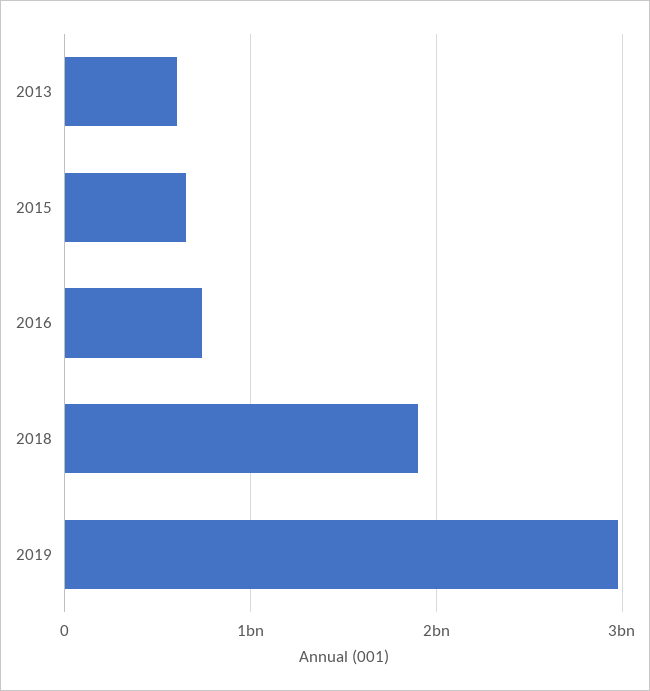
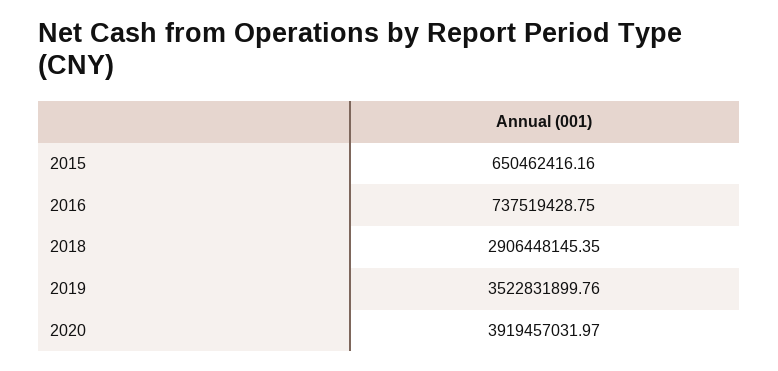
2013: 600000000 -> none
2018: 1900000000 -> 2906448145.35
2019: 3000000000 -> 3522831899.76
2020: none -> 3919457031.97

